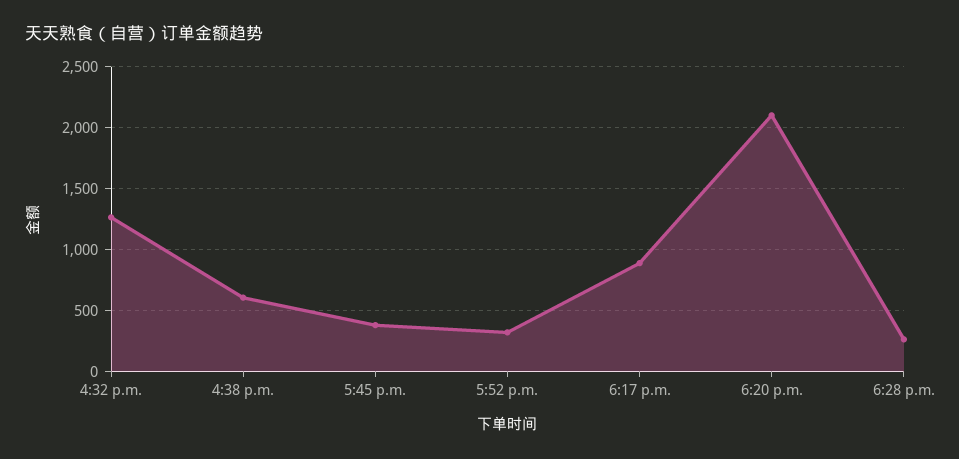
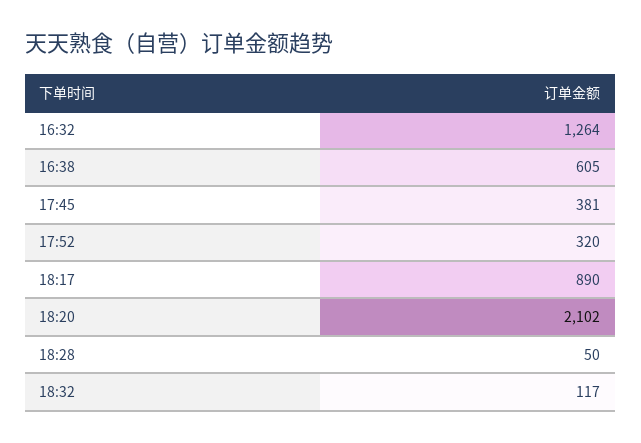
6:28 p.m.: 250 -> 50
18:32: none -> 117

